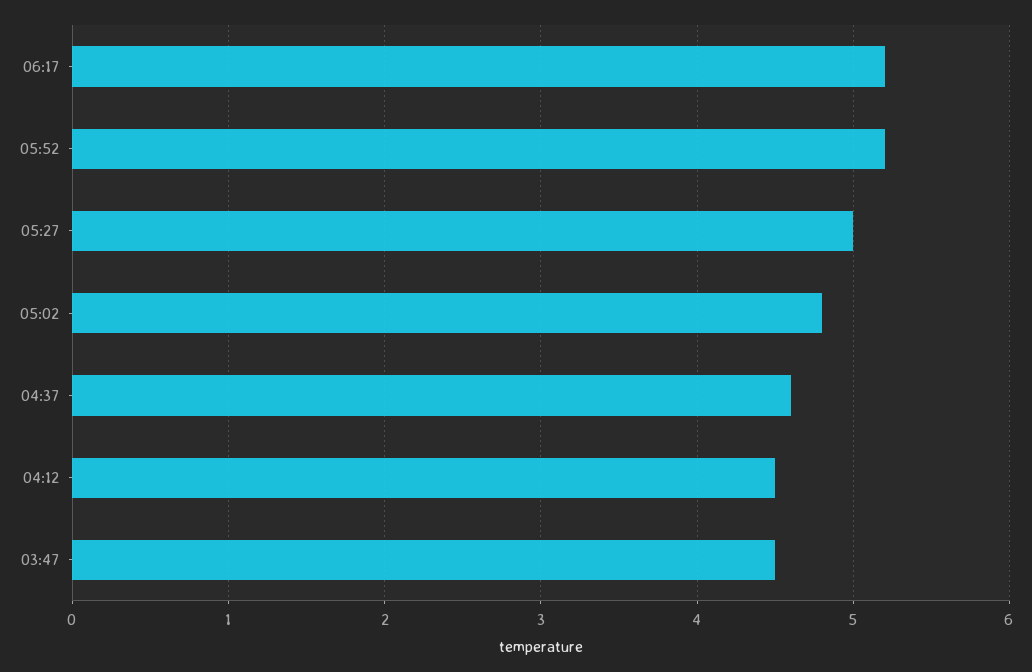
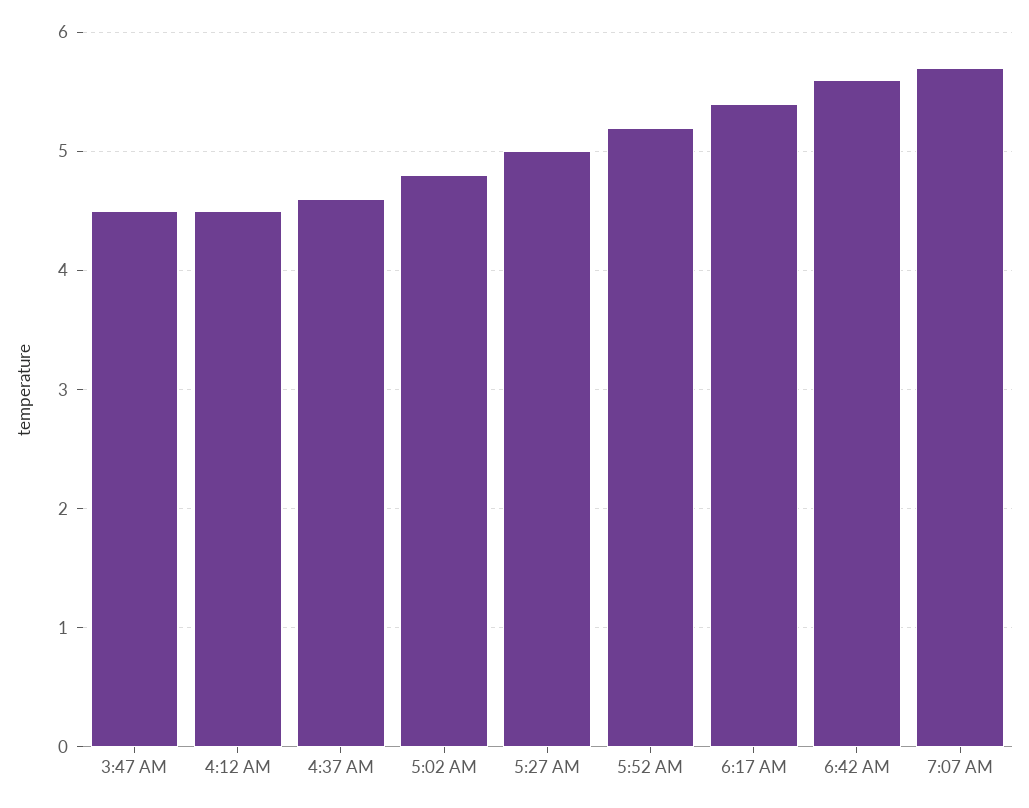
06:17: 5.2 -> 5.4
6:42 AM: none -> 5.6
7:07 AM: none -> 5.7

